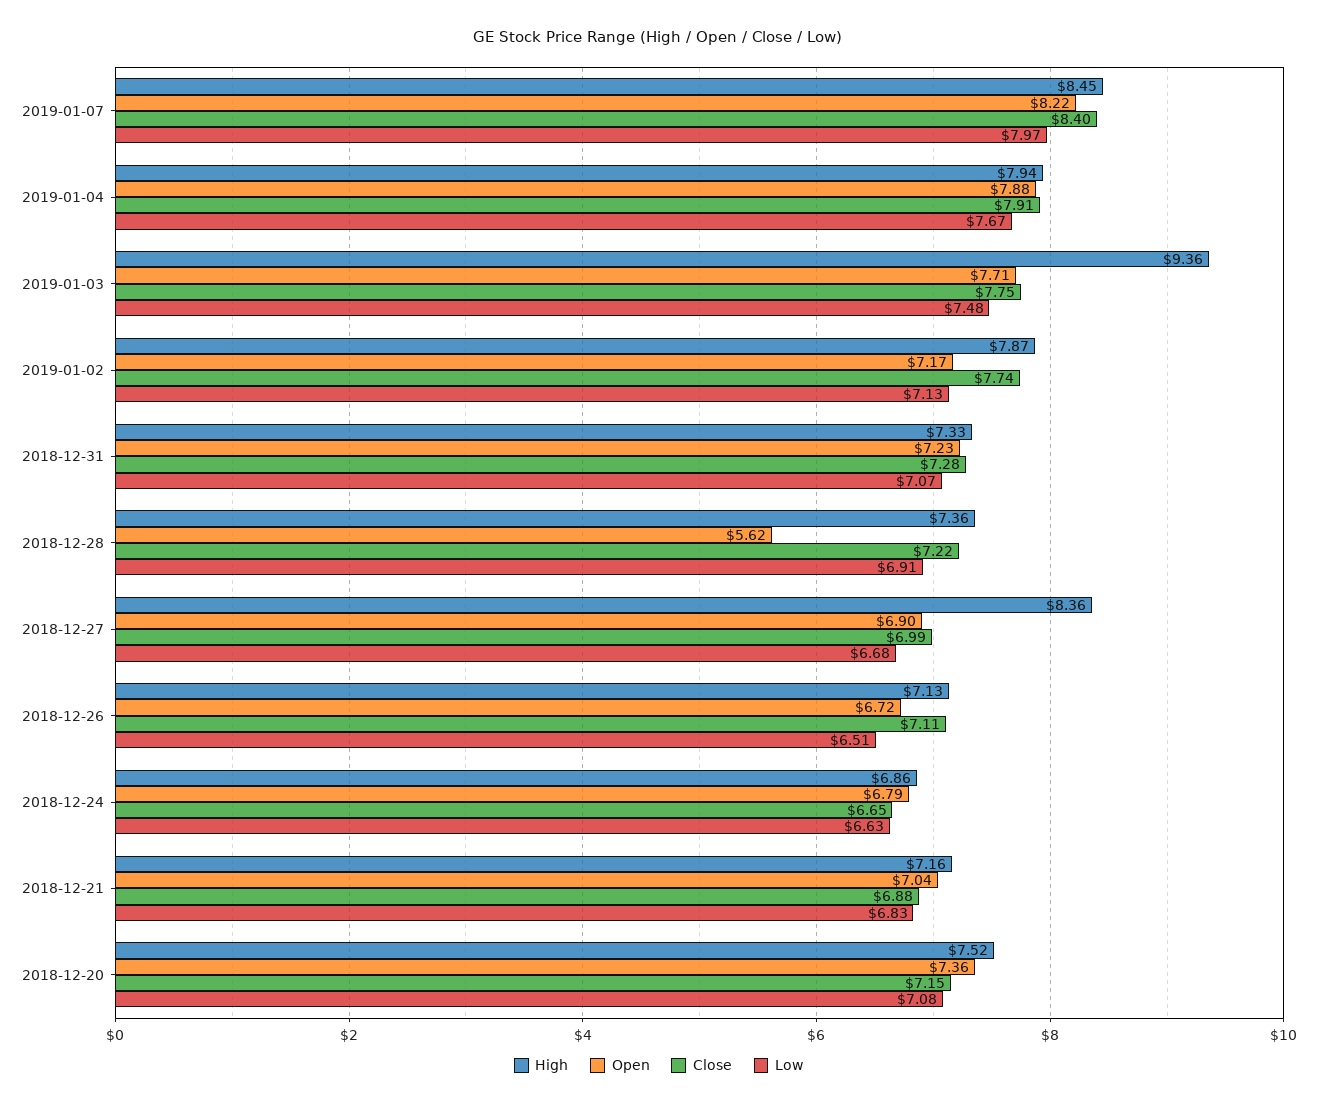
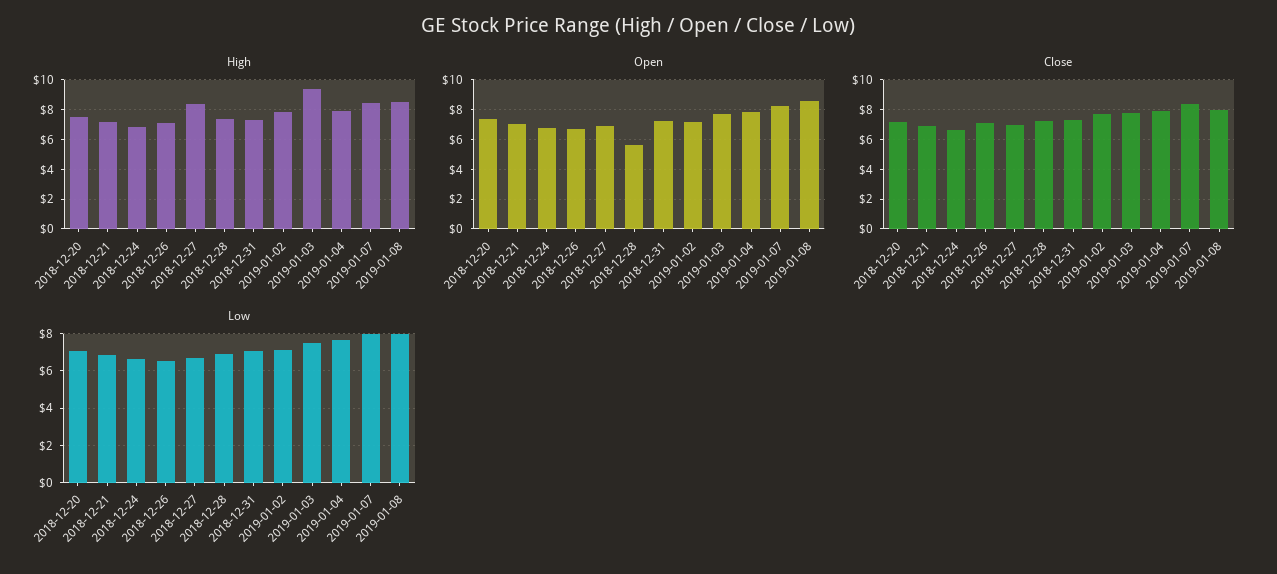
High, 2019-01-08: none -> 8.5
Open, 2019-01-08: none -> 8.5
Close, 2019-01-08: none -> 8
Low, 2019-01-08: none -> 8

